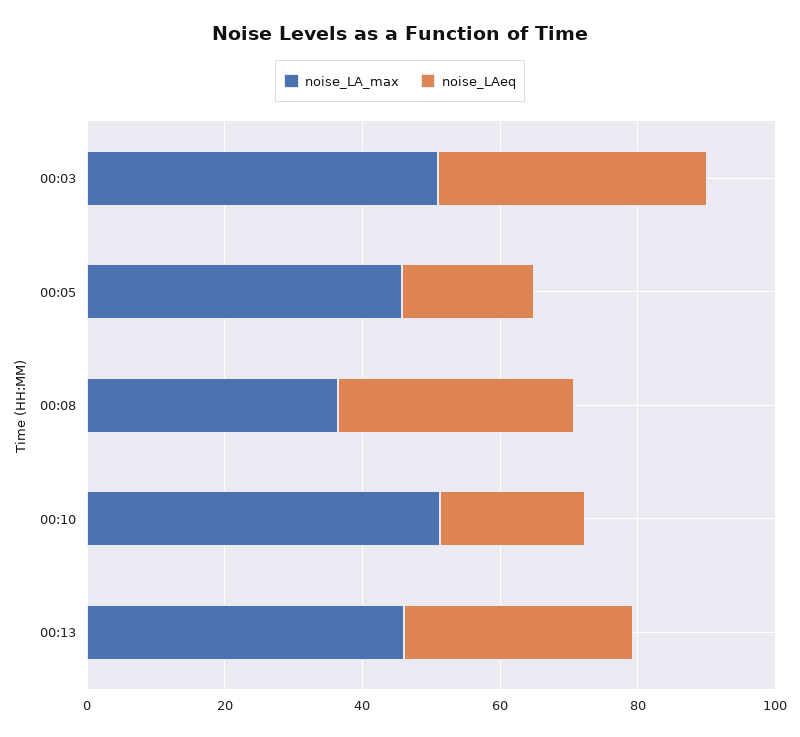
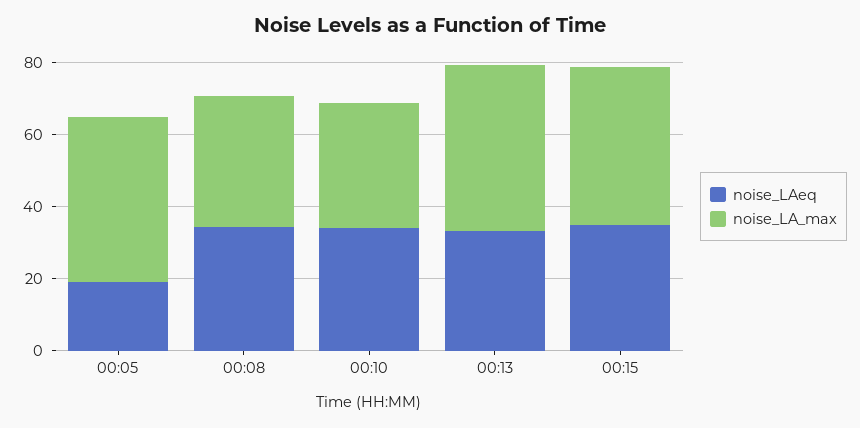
noise_LA_max, 00:03: 50 -> none
noise_LAeq, 00:03: 40 -> none
noise_LA_max, 00:10: 50 -> 35
noise_LAeq, 00:10: 20 -> 35
noise_LAeq, 00:15: none -> 35
noise_LA_max, 00:15: none -> 45

